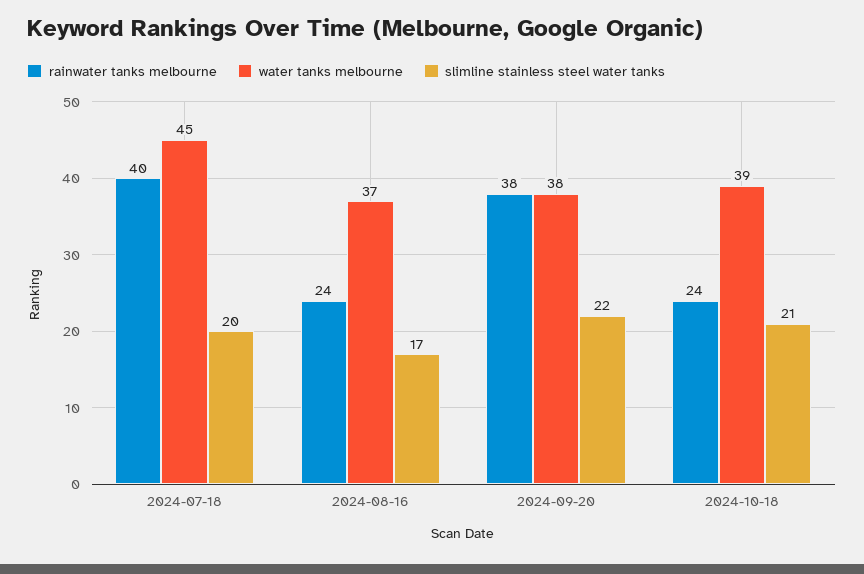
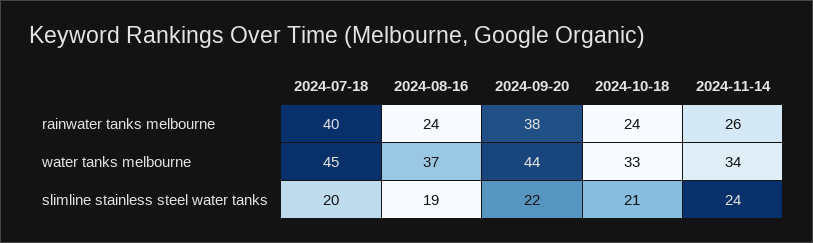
slimline stainless steel water tanks, 2024-08-16: 17 -> 19
water tanks melbourne, 2024-09-20: 38 -> 44
water tanks melbourne, 2024-10-18: 39 -> 33
rainwater tanks melbourne, 2024-11-14: none -> 26
water tanks melbourne, 2024-11-14: none -> 34
slimline stainless steel water tanks, 2024-11-14: none -> 24

